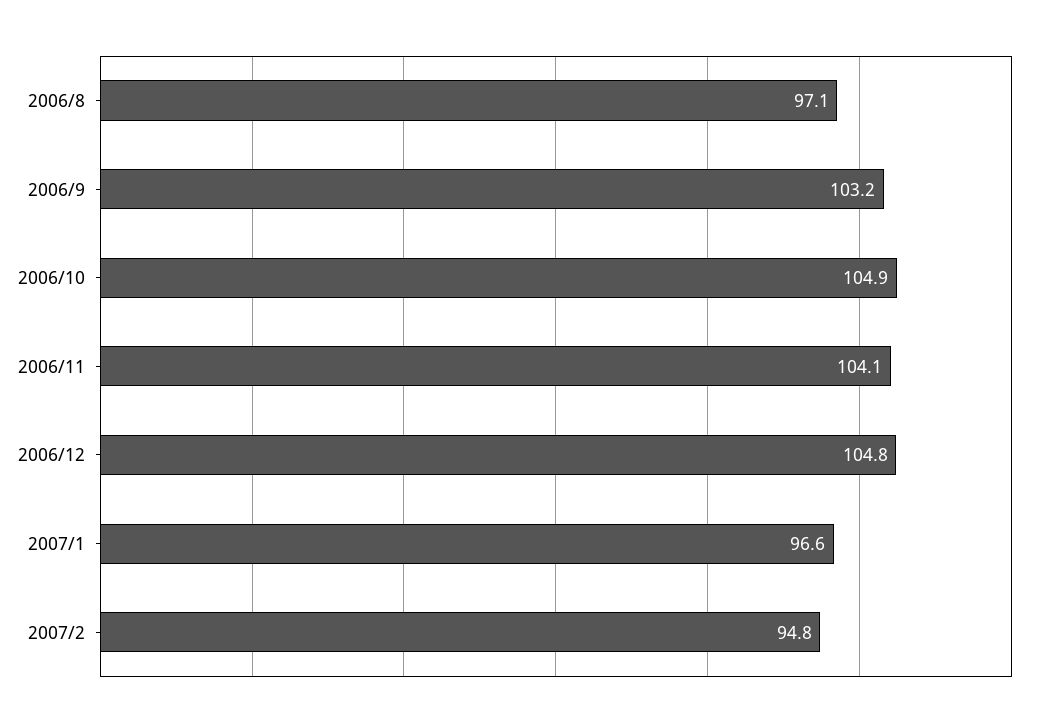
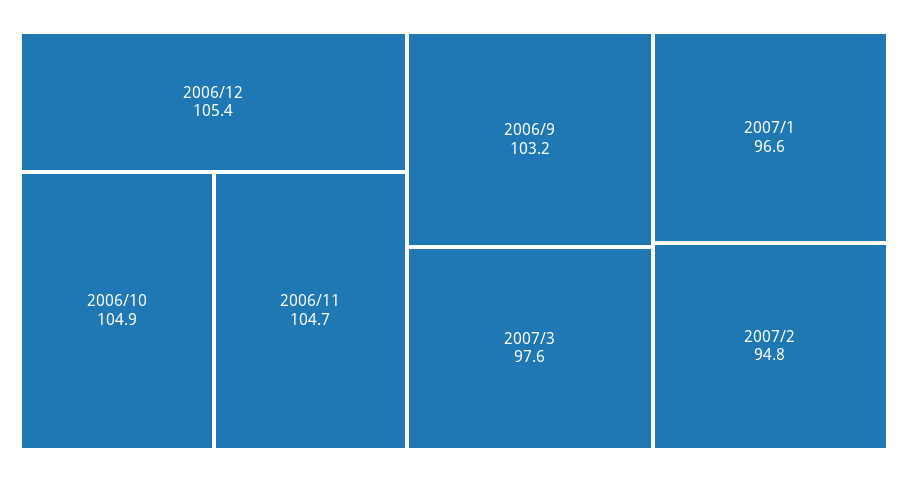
2006/8: 97.1 -> none
2006/11: 104.1 -> 104.7
2006/12: 104.8 -> 105.4
2007/3: none -> 97.6

